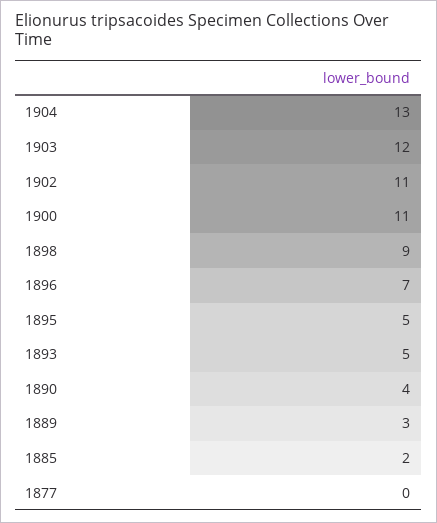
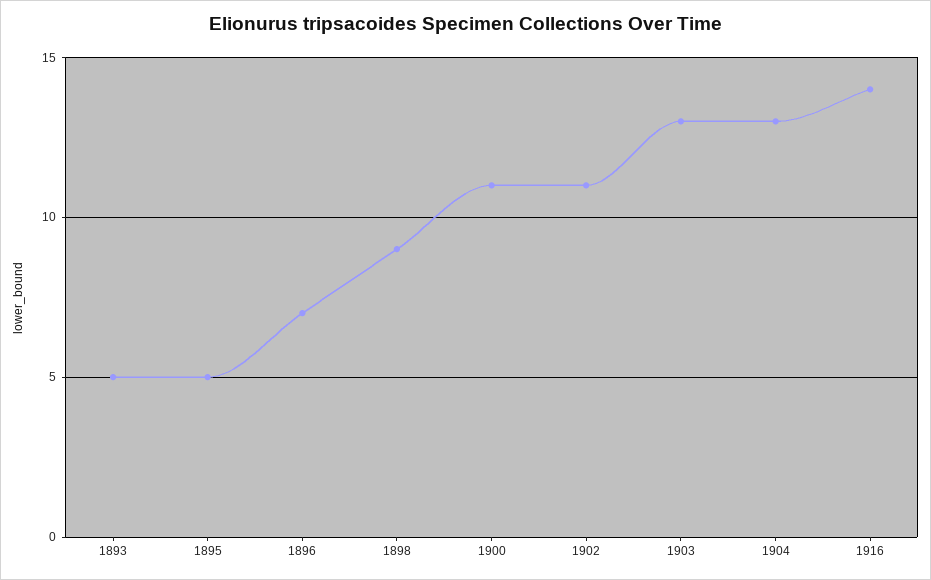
1903: 12 -> 13
1890: 4 -> none
1889: 3 -> none
1885: 2 -> none
1877: 0 -> none
1916: none -> 14

